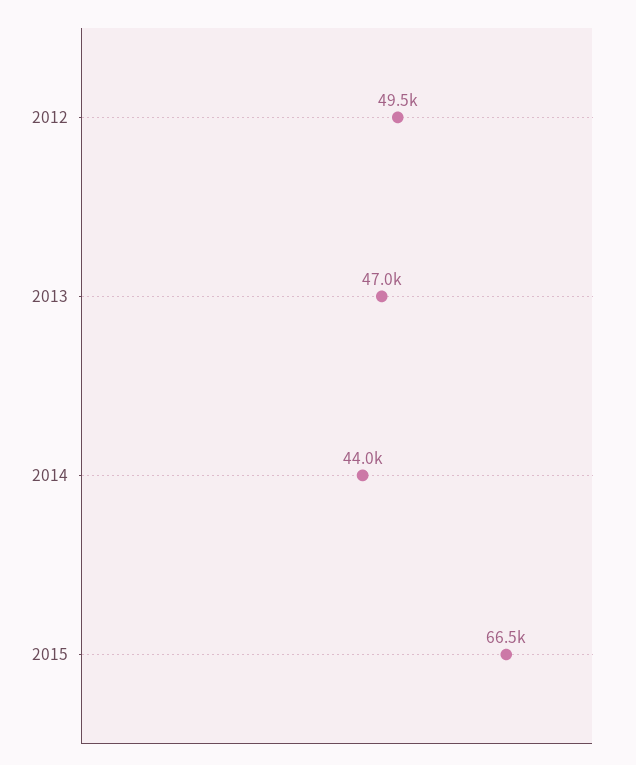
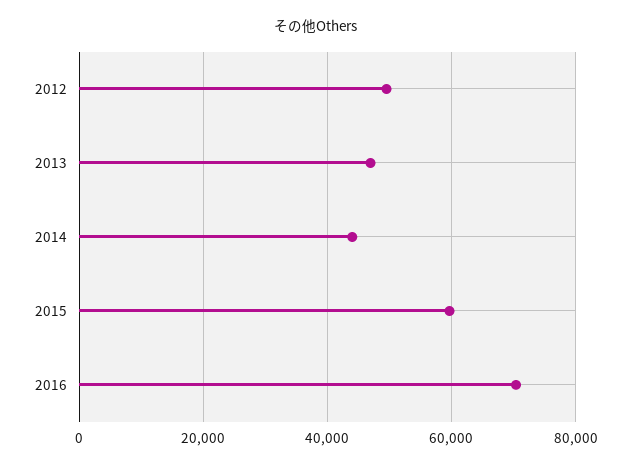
2015: 66500 -> 60000
2016: none -> 70000

